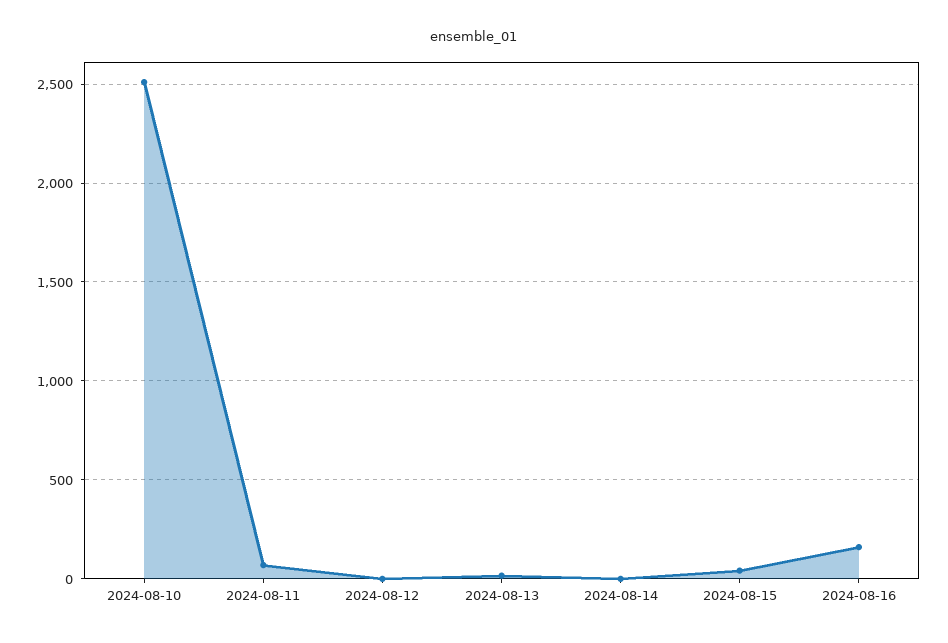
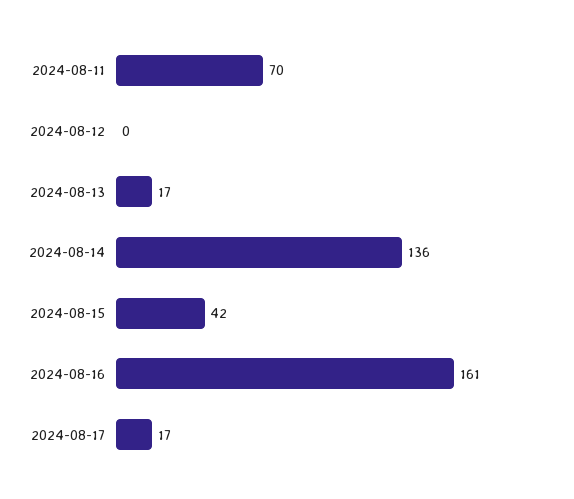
2024-08-10: 2500 -> none
2024-08-14: 0 -> 136
2024-08-17: none -> 17

